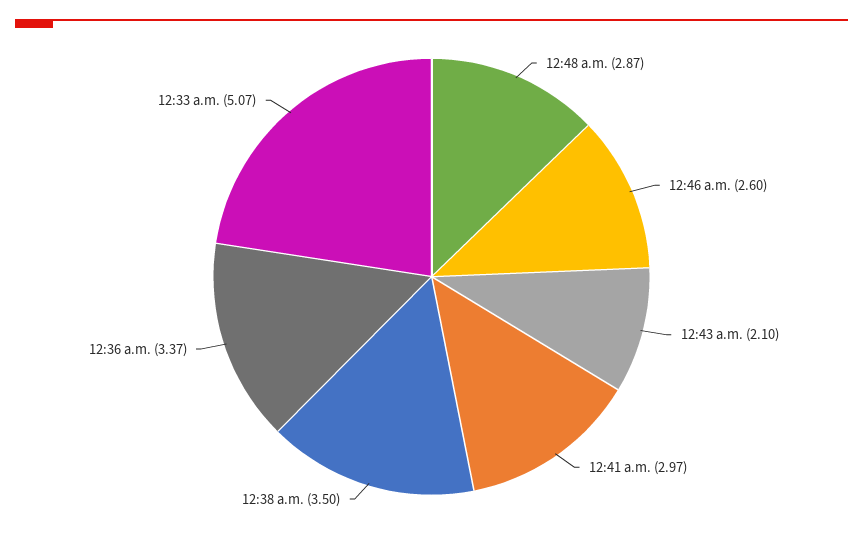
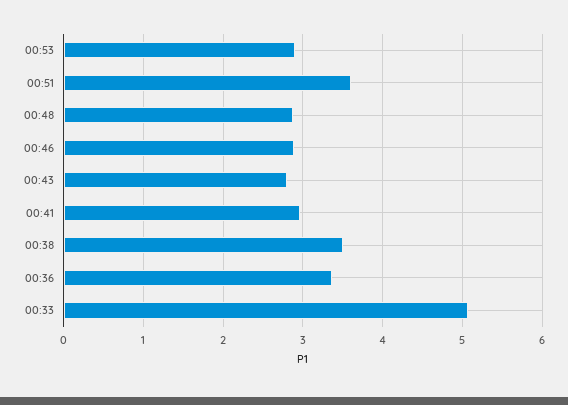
12:46 a.m.: 2.6 -> 2.9
12:43 a.m.: 2.1 -> 2.8
00:53: none -> 2.9
00:51: none -> 3.6

